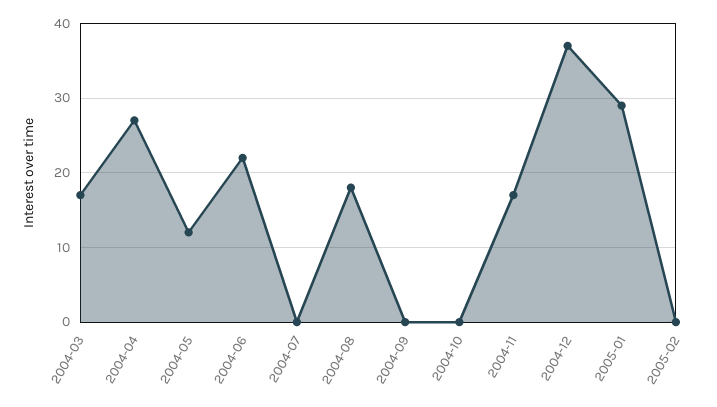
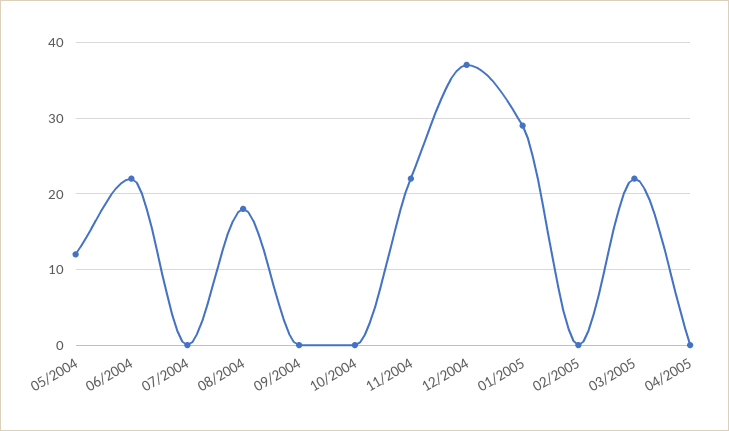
2004-03: 17 -> none
2004-04: 27 -> none
2004-11: 17 -> 22
03/2005: none -> 22
04/2005: none -> 0

